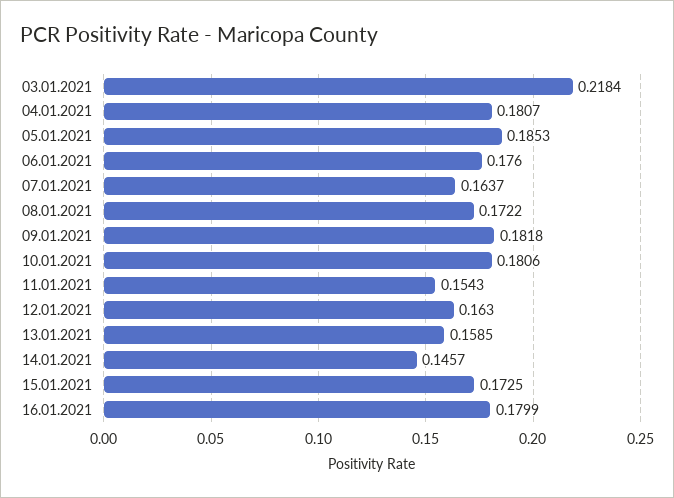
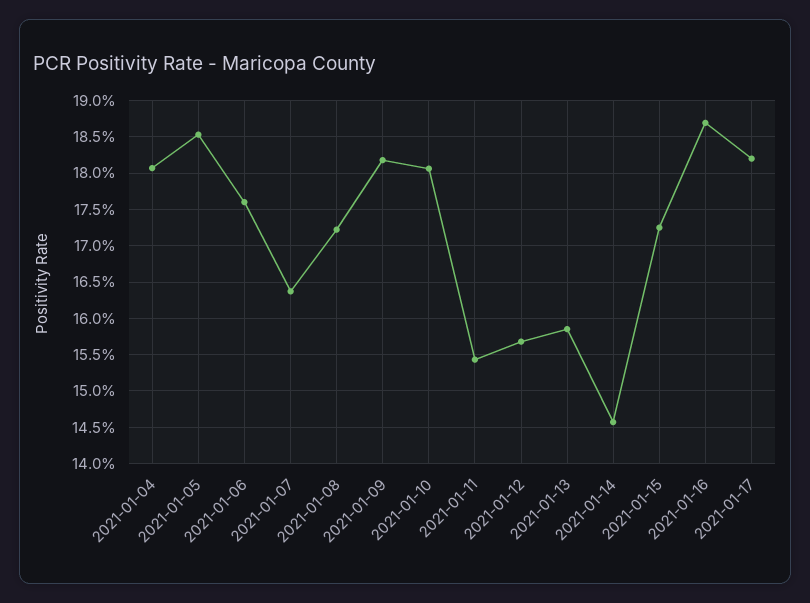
03.01.2021: 0.2184 -> none
12.01.2021: 0.163 -> 0.157
16.01.2021: 0.1799 -> 0.187
2021-01-17: none -> 0.182

